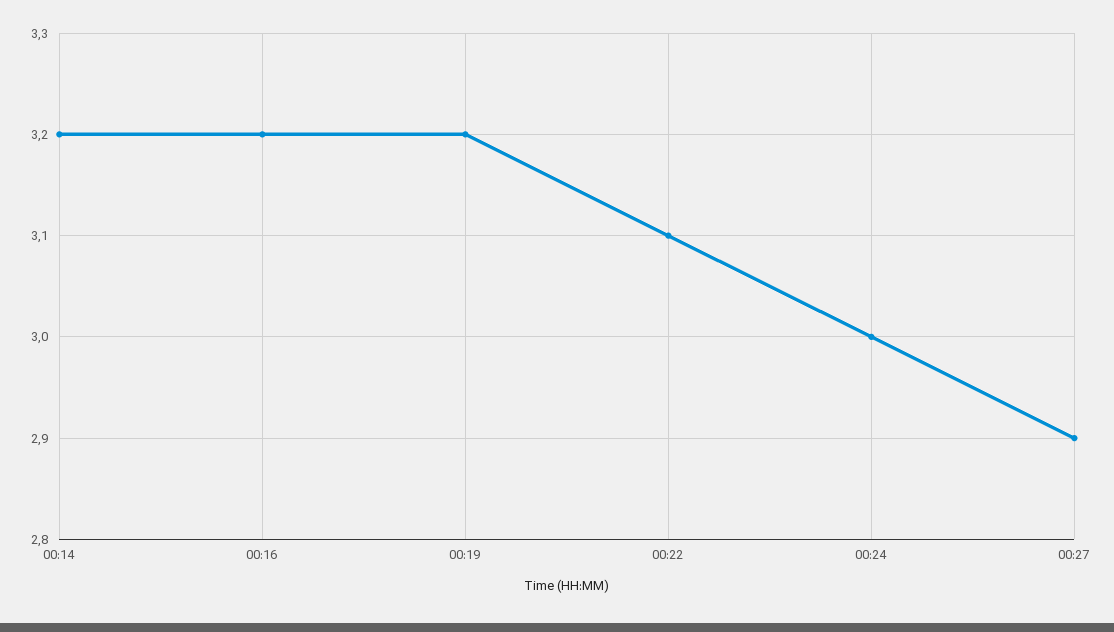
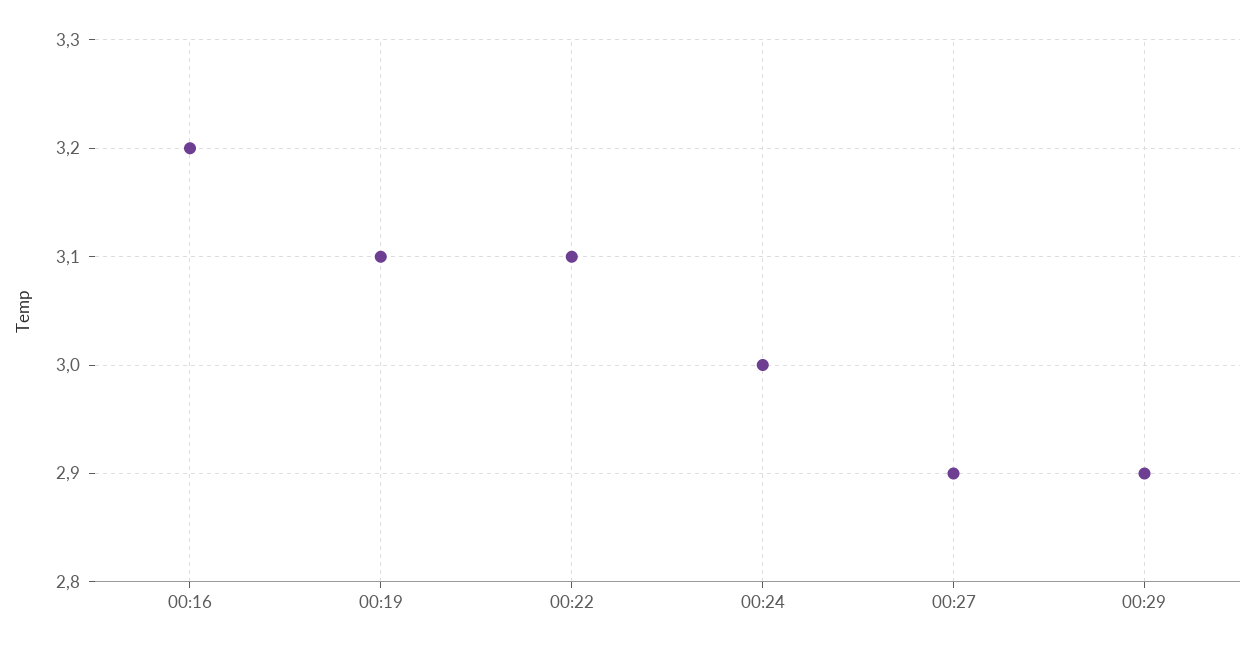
00:14: 3.2 -> none
00:19: 3.2 -> 3.1
00:29: none -> 2.9

